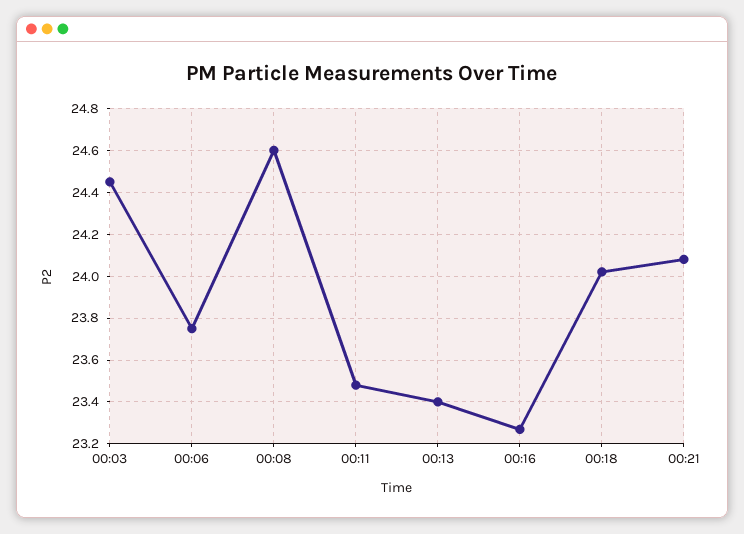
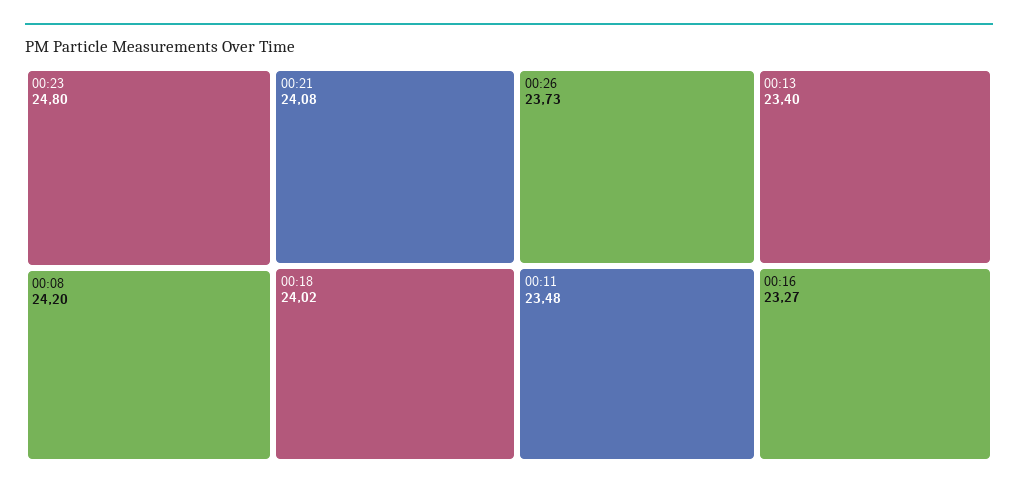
00:03: 24.45 -> none
00:06: 23.75 -> none
00:08: 24.6 -> 24.2
00:23: none -> 24.8
00:26: none -> 23.73

